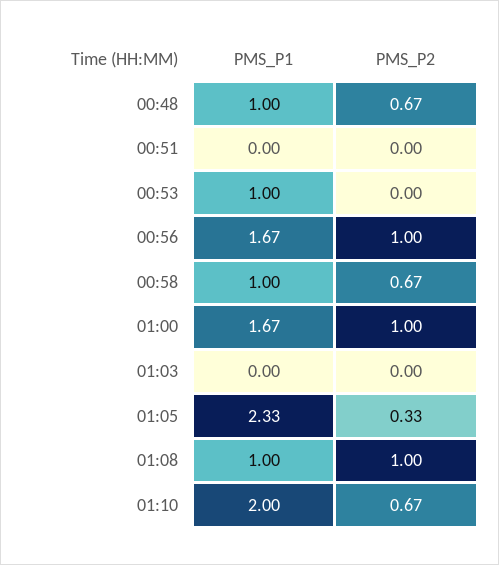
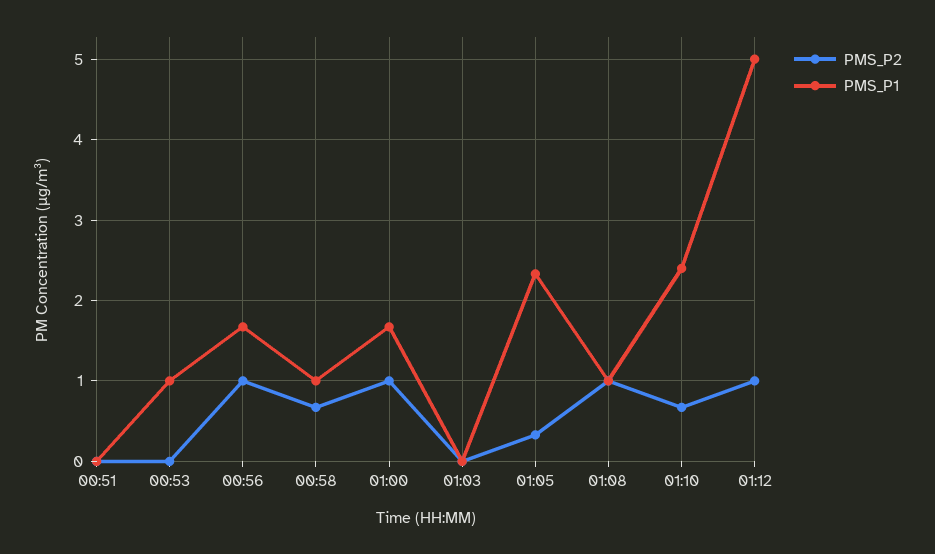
PMS_P1, 00:48: 1 -> none
PMS_P2, 00:48: 0.67 -> none
PMS_P1, 01:10: 2 -> 2.4
PMS_P2, 01:12: none -> 1
PMS_P1, 01:12: none -> 5

